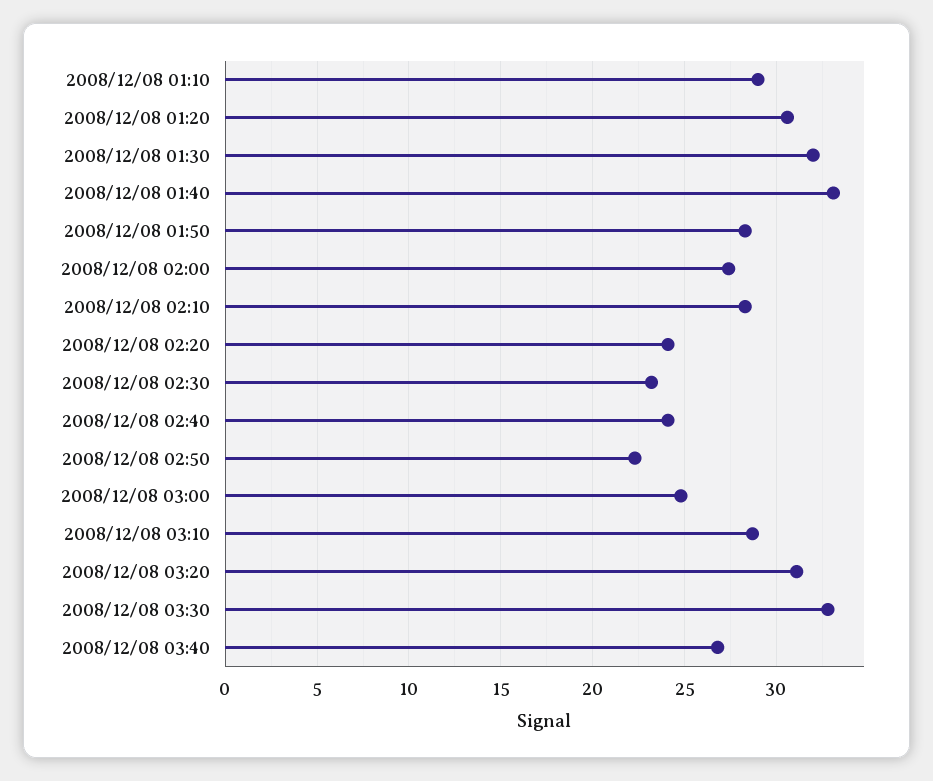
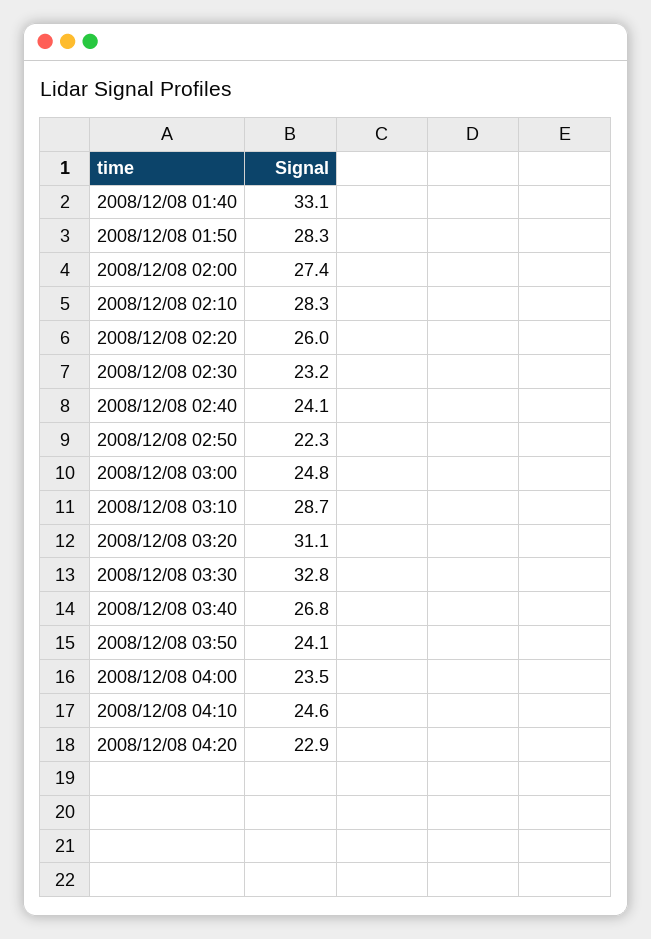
2008/12/08 01:10: 29 -> none
2008/12/08 01:20: 30.5 -> none
2008/12/08 01:30: 32 -> none
2008/12/08 02:20: 24 -> 26
2008/12/08 03:50: none -> 24.1
2008/12/08 04:00: none -> 23.5
2008/12/08 04:10: none -> 24.6
2008/12/08 04:20: none -> 22.9

